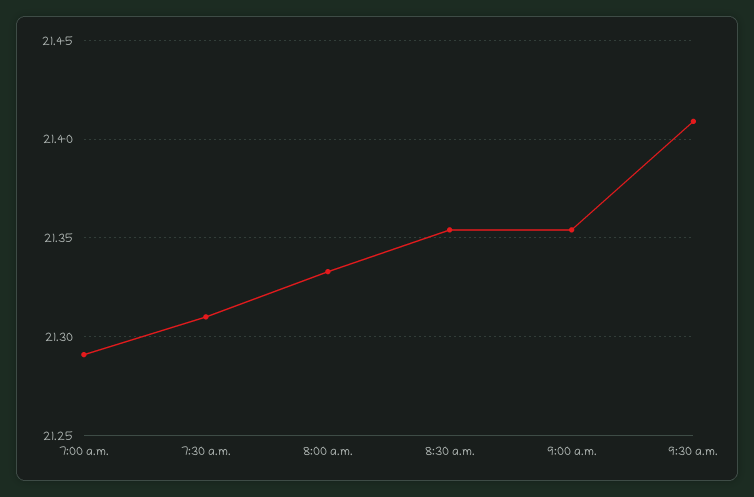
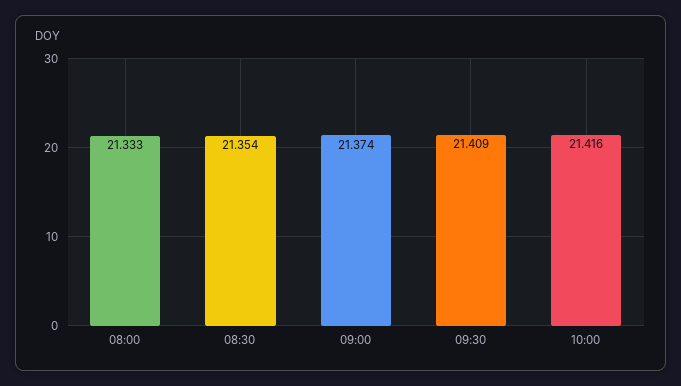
7:00 a.m.: 21.29 -> none
7:30 a.m.: 21.31 -> none
9:00 a.m.: 21.355 -> 21.374
10:00: none -> 21.416

